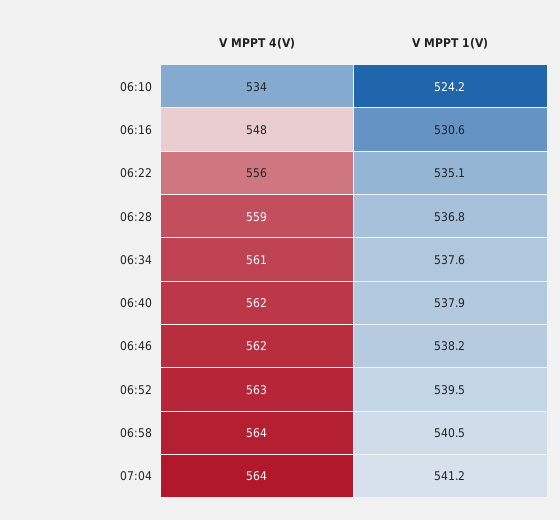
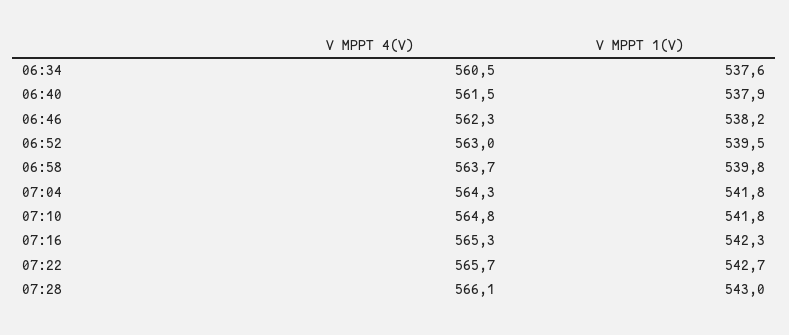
V MPPT 4(V), 06:10: 534 -> none
V MPPT 1(V), 06:10: 524.2 -> none
V MPPT 4(V), 06:16: 548 -> none
V MPPT 1(V), 06:16: 530.6 -> none
V MPPT 4(V), 06:22: 556 -> none
V MPPT 1(V), 06:22: 535.1 -> none
V MPPT 4(V), 06:28: 559 -> none
V MPPT 1(V), 06:28: 536.8 -> none
V MPPT 1(V), 06:58: 540.5 -> 539.8
V MPPT 1(V), 07:04: 541.2 -> 541.8
V MPPT 4(V), 07:10: none -> 564.8
V MPPT 1(V), 07:10: none -> 541.8
V MPPT 4(V), 07:16: none -> 565.3
V MPPT 1(V), 07:16: none -> 542.3
V MPPT 4(V), 07:22: none -> 565.7
V MPPT 1(V), 07:22: none -> 542.7
V MPPT 4(V), 07:28: none -> 566.1
V MPPT 1(V), 07:28: none -> 543

